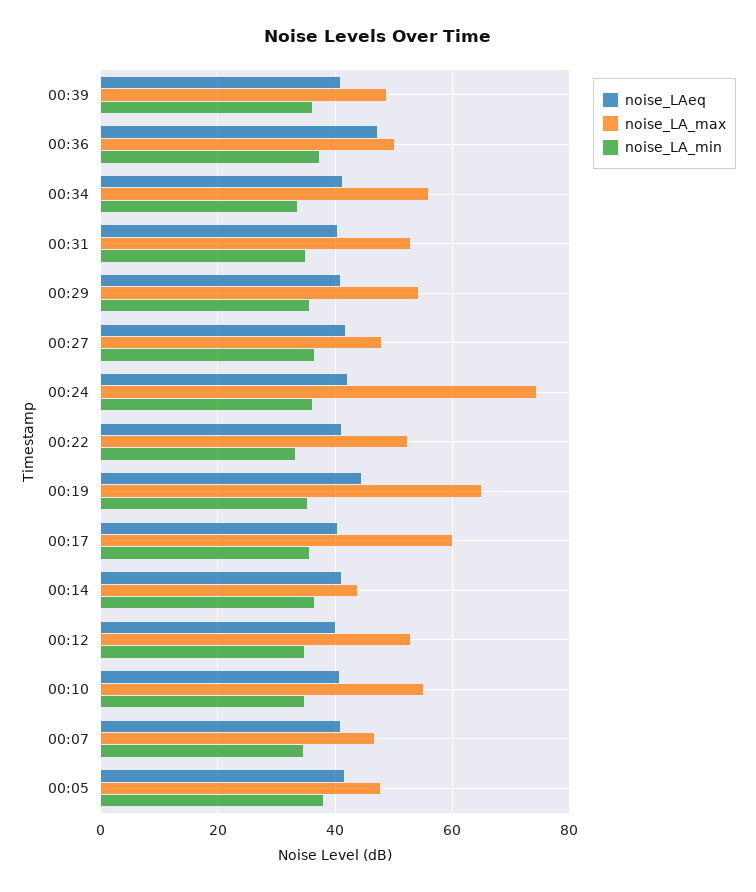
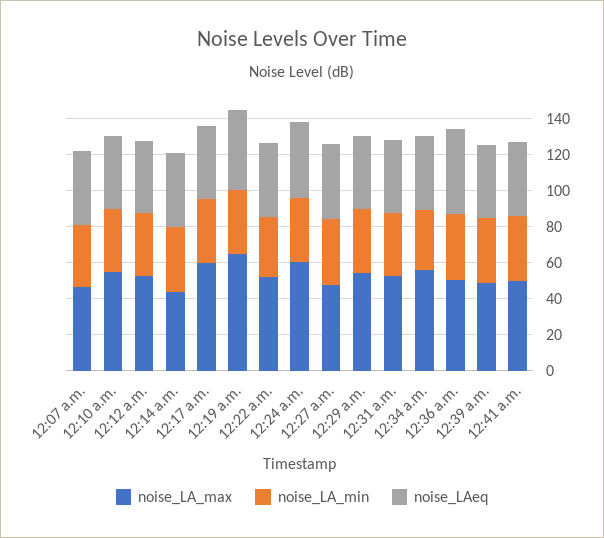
noise_LA_max, 00:24: 74 -> 60
noise_LAeq, 00:05: 42 -> none
noise_LA_max, 00:05: 48 -> none
noise_LA_min, 00:05: 38 -> none
noise_LA_max, 12:41 a.m.: none -> 50
noise_LA_min, 12:41 a.m.: none -> 35
noise_LAeq, 12:41 a.m.: none -> 40

